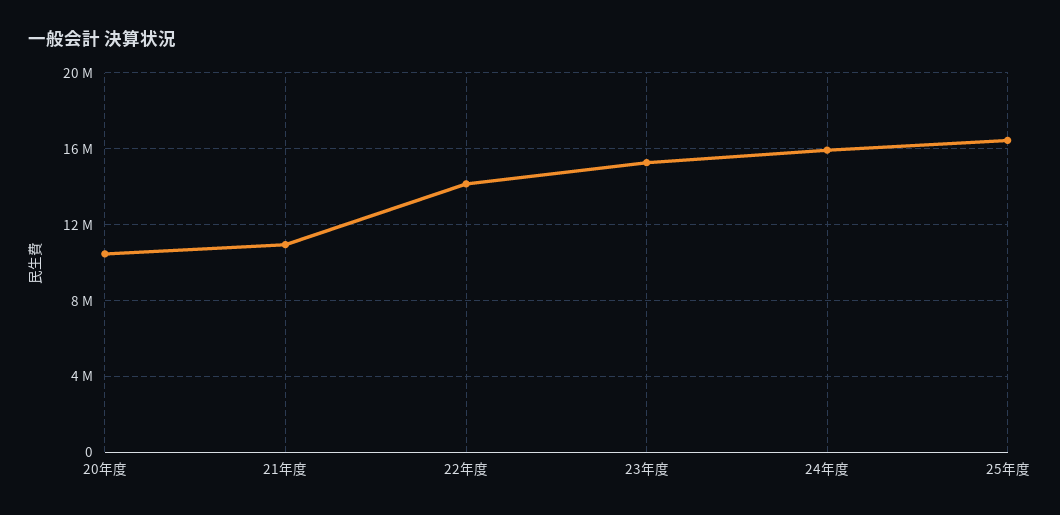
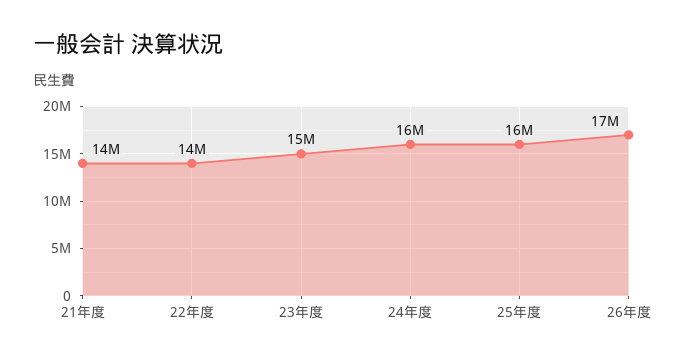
20年度: 10500000 -> none
21年度: 11000000 -> 14000000
26年度: none -> 17000000

